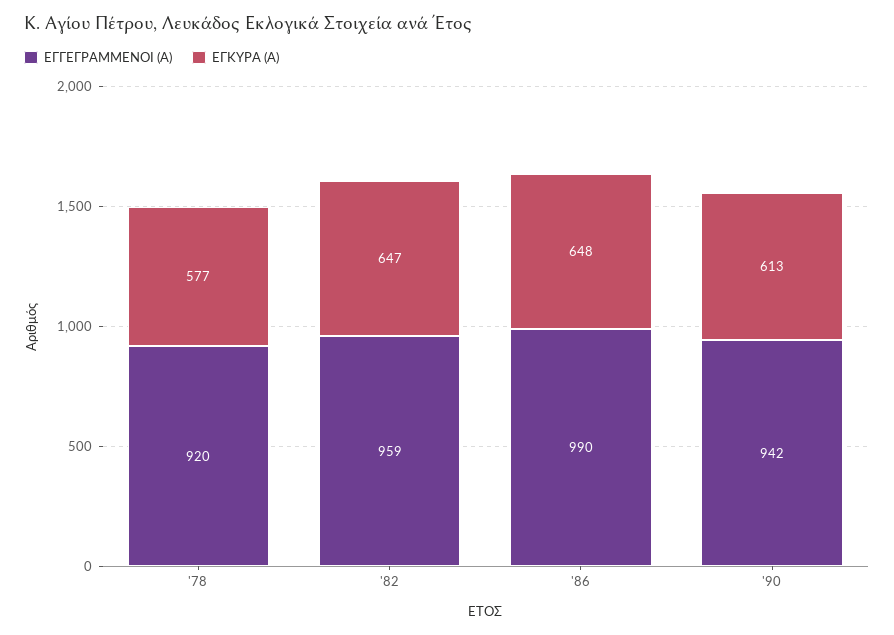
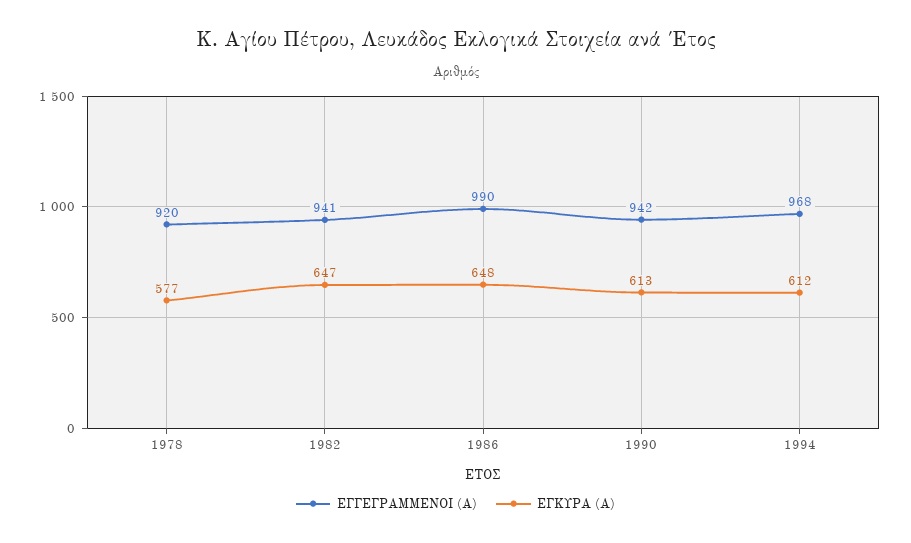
ΕΓΓΕΓΡΑΜΜΕΝΟΙ (Α), '82: 959 -> 941
ΕΓΓΕΓΡΑΜΜΕΝΟΙ (Α), 1994: none -> 968
ΕΓΚΥΡΑ (Α), 1994: none -> 612

